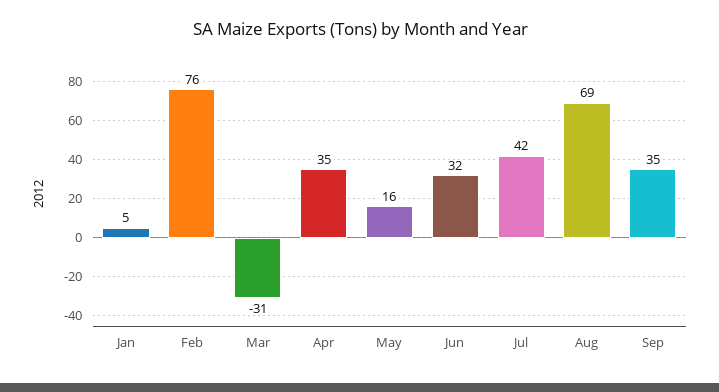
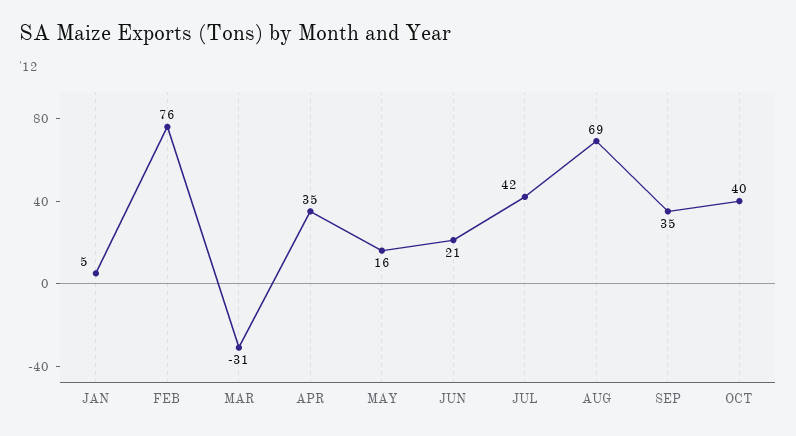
Jun: 32 -> 21
OCT: none -> 40

